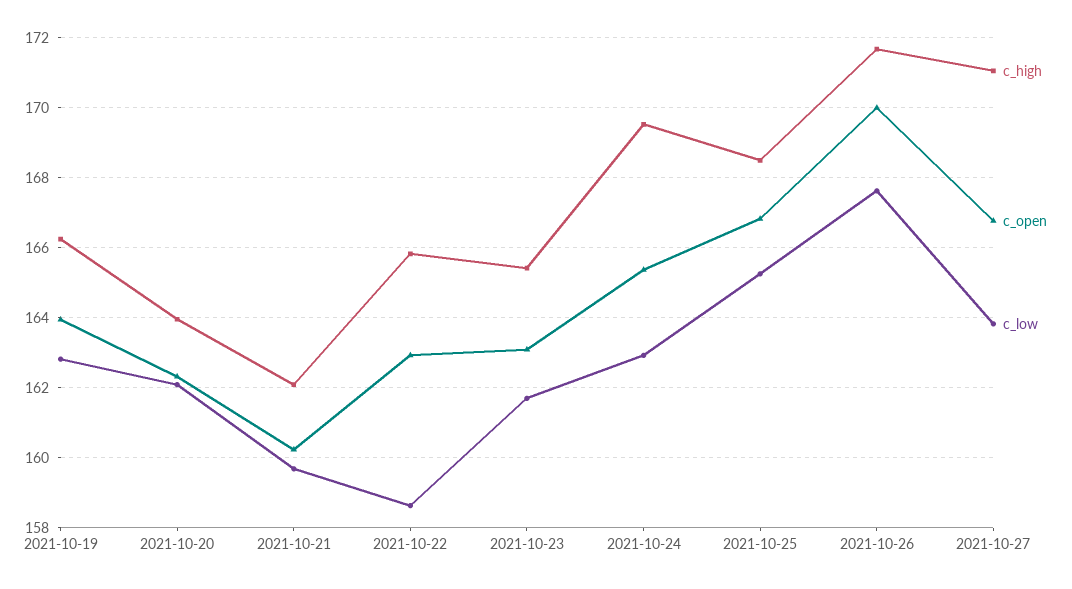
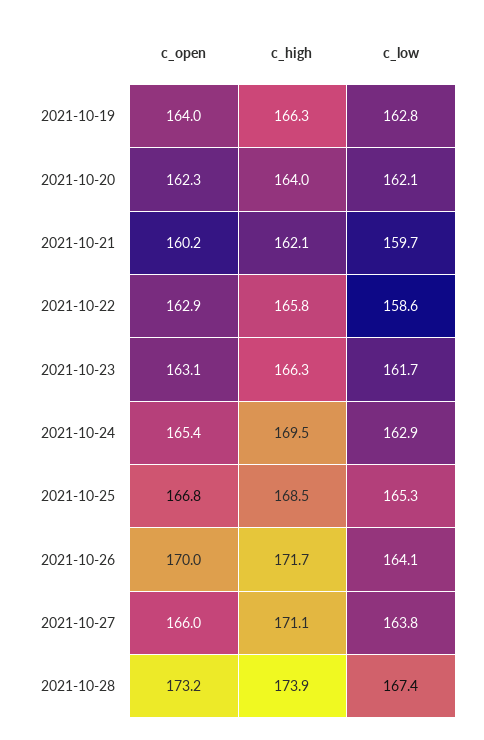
c_high, 2021-10-23: 165.4 -> 166.3
c_low, 2021-10-26: 167.6 -> 164.1
c_open, 2021-10-27: 166.8 -> 166
c_open, 2021-10-28: none -> 173.2
c_high, 2021-10-28: none -> 173.9
c_low, 2021-10-28: none -> 167.4

